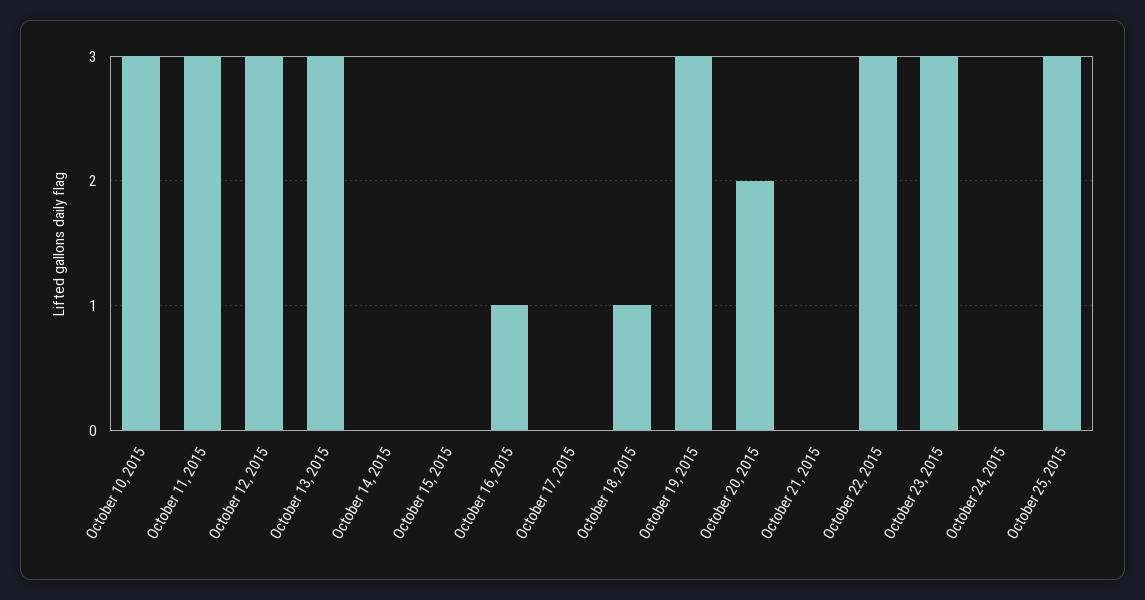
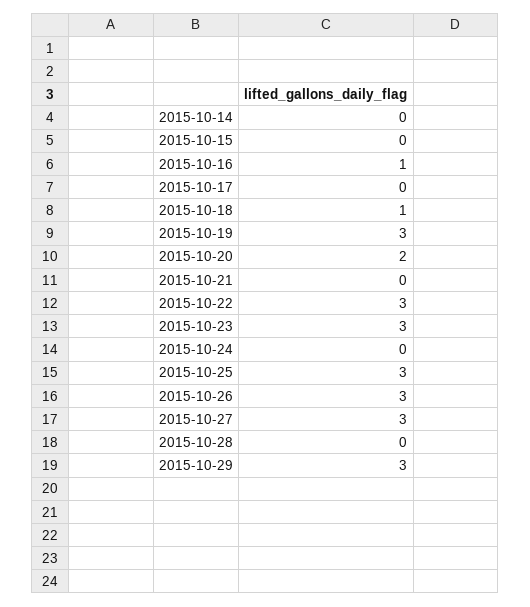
October 10, 2015: 3 -> none
October 11, 2015: 3 -> none
October 12, 2015: 3 -> none
October 13, 2015: 3 -> none
2015-10-26: none -> 3
2015-10-27: none -> 3
2015-10-28: none -> 0
2015-10-29: none -> 3

